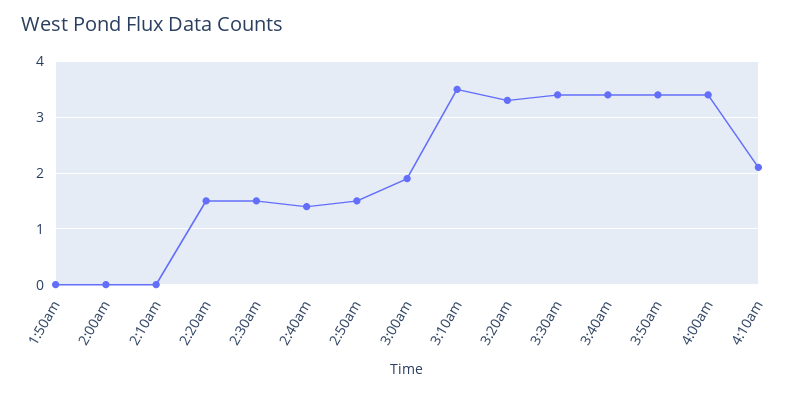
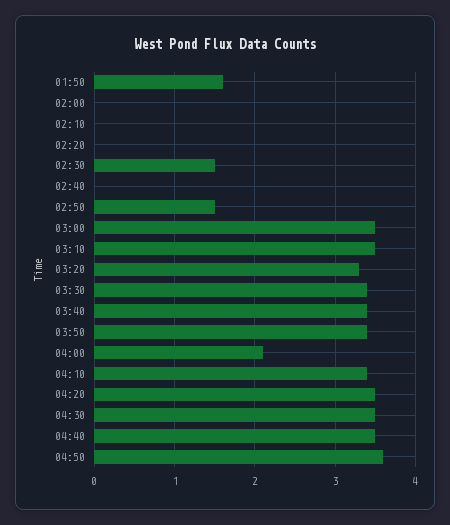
1:50am: 0 -> 1.6
2:20am: 1.5 -> 0
2:40am: 1.5 -> 0
3:00am: 2 -> 3.5
4:00am: 3.5 -> 2.1
4:10am: 2 -> 3.4
04:20: none -> 3.5
04:30: none -> 3.5
04:40: none -> 3.5
04:50: none -> 3.6

